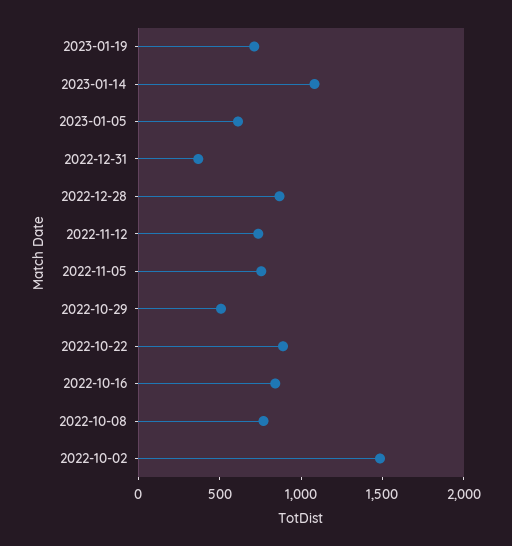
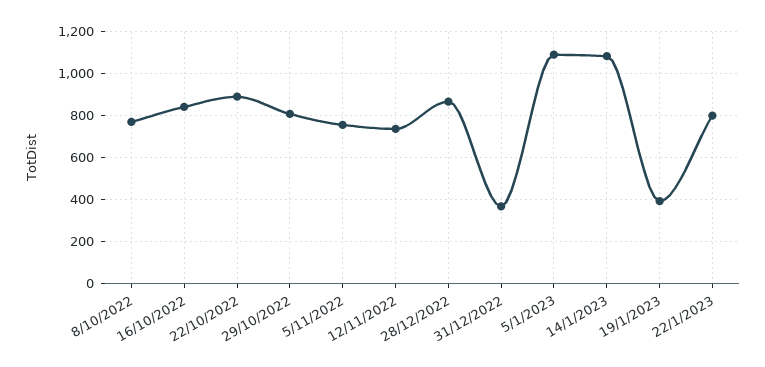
2023-01-19: 700 -> 400
2023-01-05: 600 -> 1100
2022-10-29: 500 -> 800
2022-10-02: 1500 -> none
22/1/2023: none -> 800

